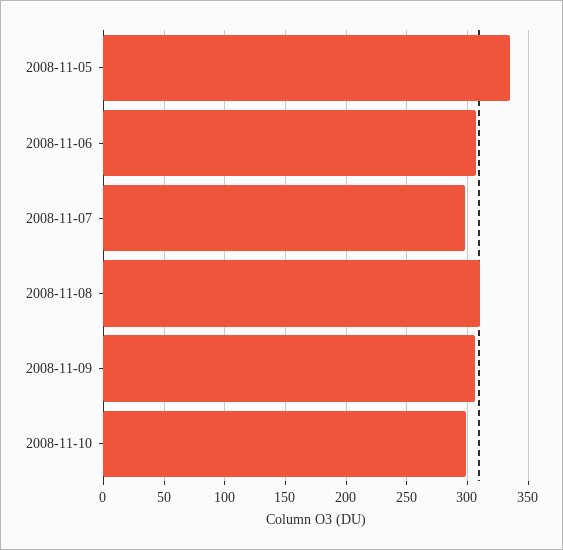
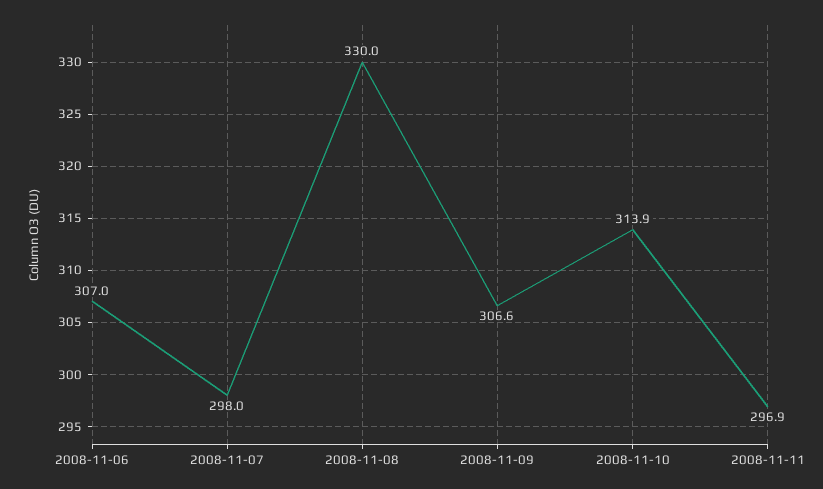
2008-11-05: 335 -> none
2008-11-08: 310 -> 330
2008-11-10: 300 -> 313.9
2008-11-11: none -> 296.9

